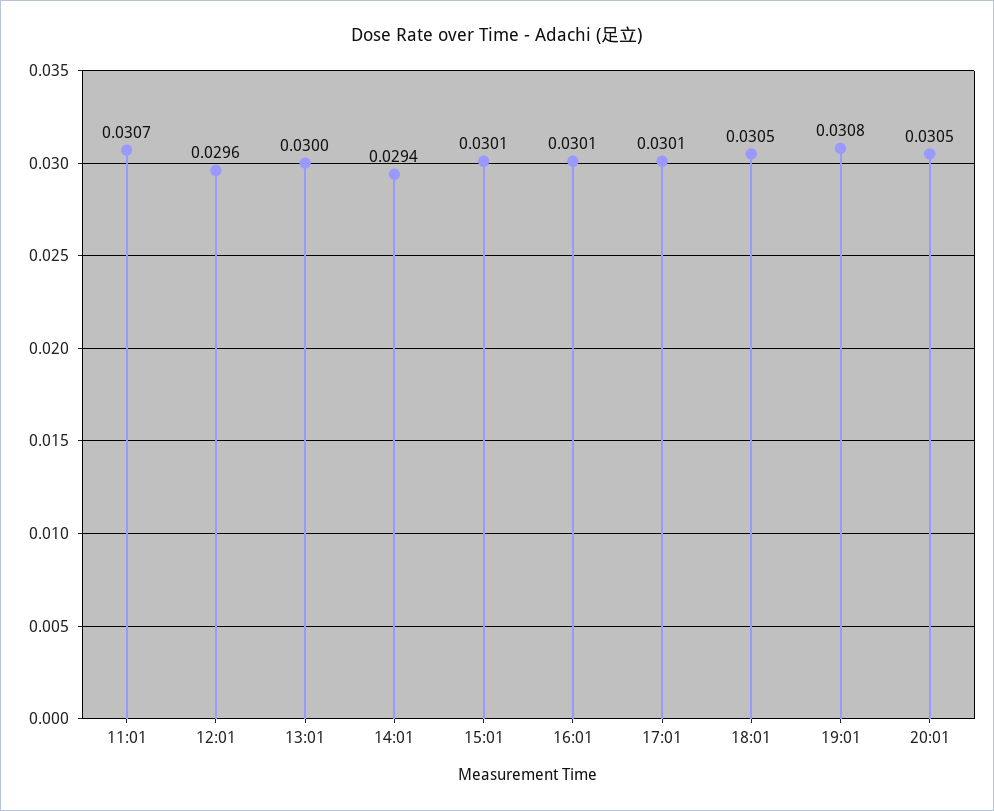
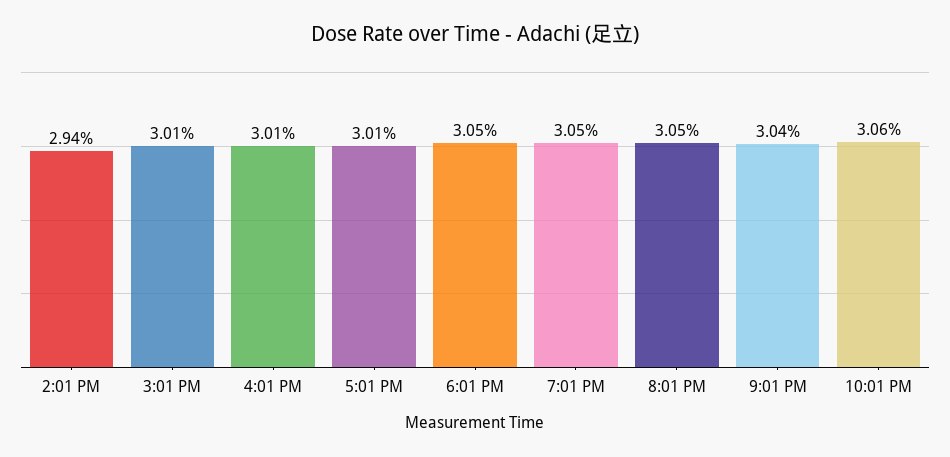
11:01: 0.0307 -> none
12:01: 0.0296 -> none
13:01: 0.03 -> none
19:01: 0.0308 -> 0.0305
9:01 PM: none -> 0.0304
10:01 PM: none -> 0.0306

